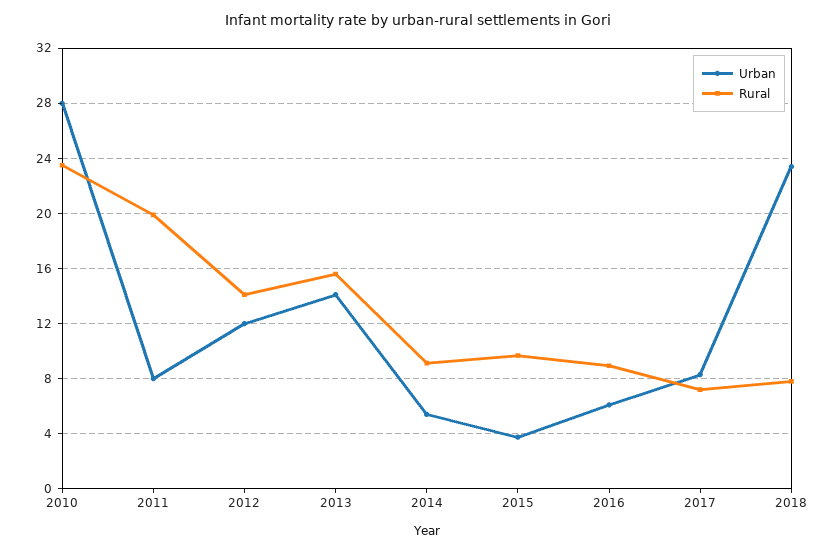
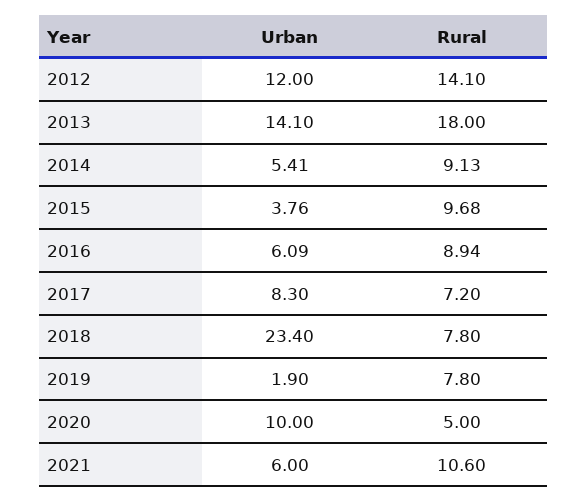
Urban, 2010: 28 -> none
Rural, 2010: 23.5 -> none
Urban, 2011: 8 -> none
Rural, 2011: 20 -> none
Rural, 2013: 15.5 -> 18
Urban, 2019: none -> 1.9
Rural, 2019: none -> 7.8
Urban, 2020: none -> 10
Rural, 2020: none -> 5
Urban, 2021: none -> 6
Rural, 2021: none -> 10.6

